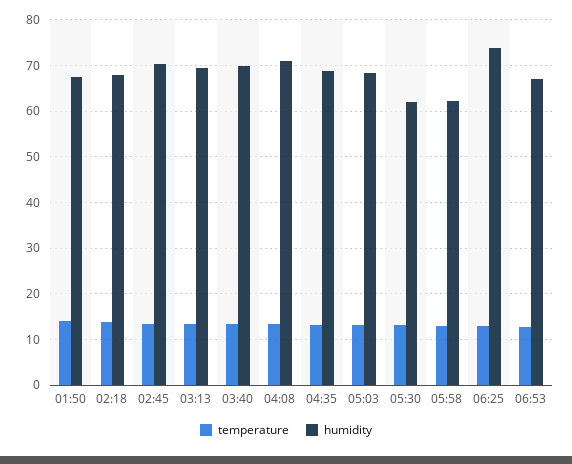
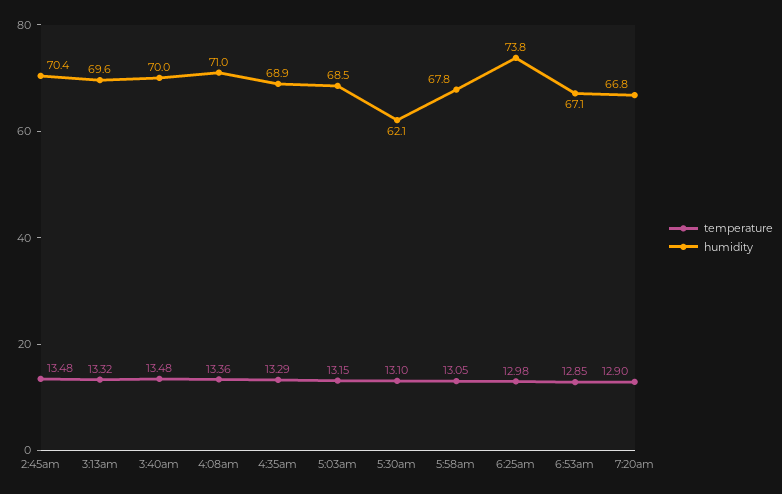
temperature, 01:50: 14 -> none
humidity, 01:50: 68 -> none
temperature, 02:18: 14 -> none
humidity, 02:18: 68 -> none
humidity, 05:58: 62 -> 67.8
temperature, 7:20am: none -> 12.9
humidity, 7:20am: none -> 66.8

